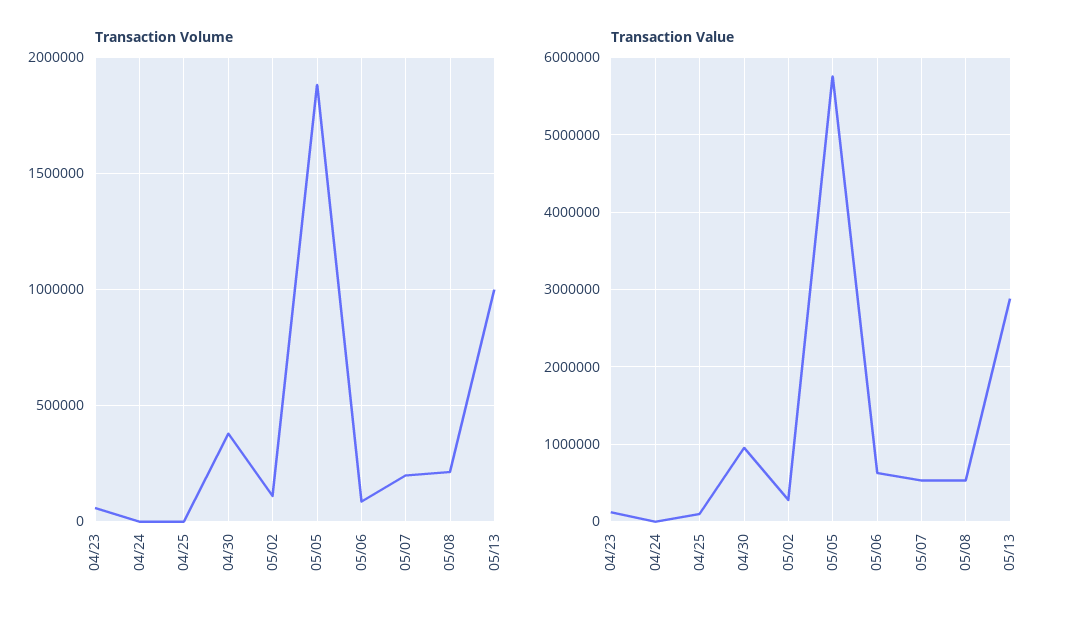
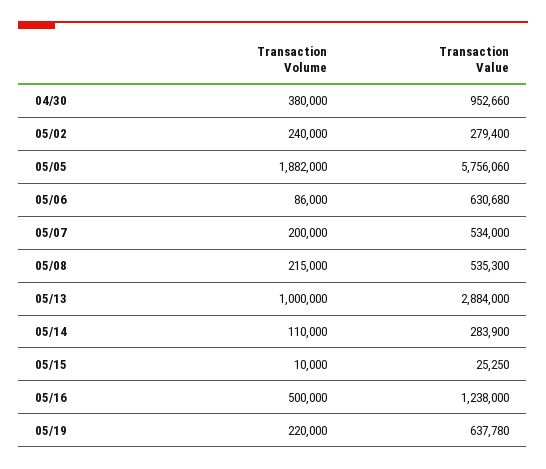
Transaction Volume, 04/23: 50000 -> none
Transaction Volume, 04/24: 0 -> none
Transaction Volume, 04/25: 0 -> none
Transaction Volume, 05/02: 100000 -> 240000
Transaction Value, 04/23: 100000 -> none
Transaction Value, 04/24: 0 -> none
Transaction Value, 04/25: 100000 -> none
Transaction Volume, 05/14: none -> 110000
Transaction Value, 05/14: none -> 283900
Transaction Volume, 05/15: none -> 10000
Transaction Value, 05/15: none -> 25250
Transaction Volume, 05/16: none -> 500000
Transaction Value, 05/16: none -> 1238000
Transaction Volume, 05/19: none -> 220000
Transaction Value, 05/19: none -> 637780

